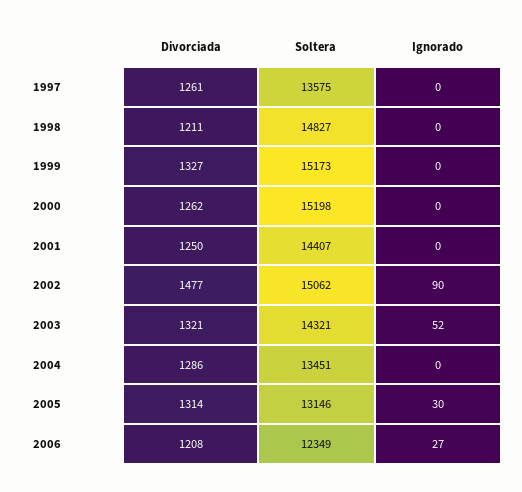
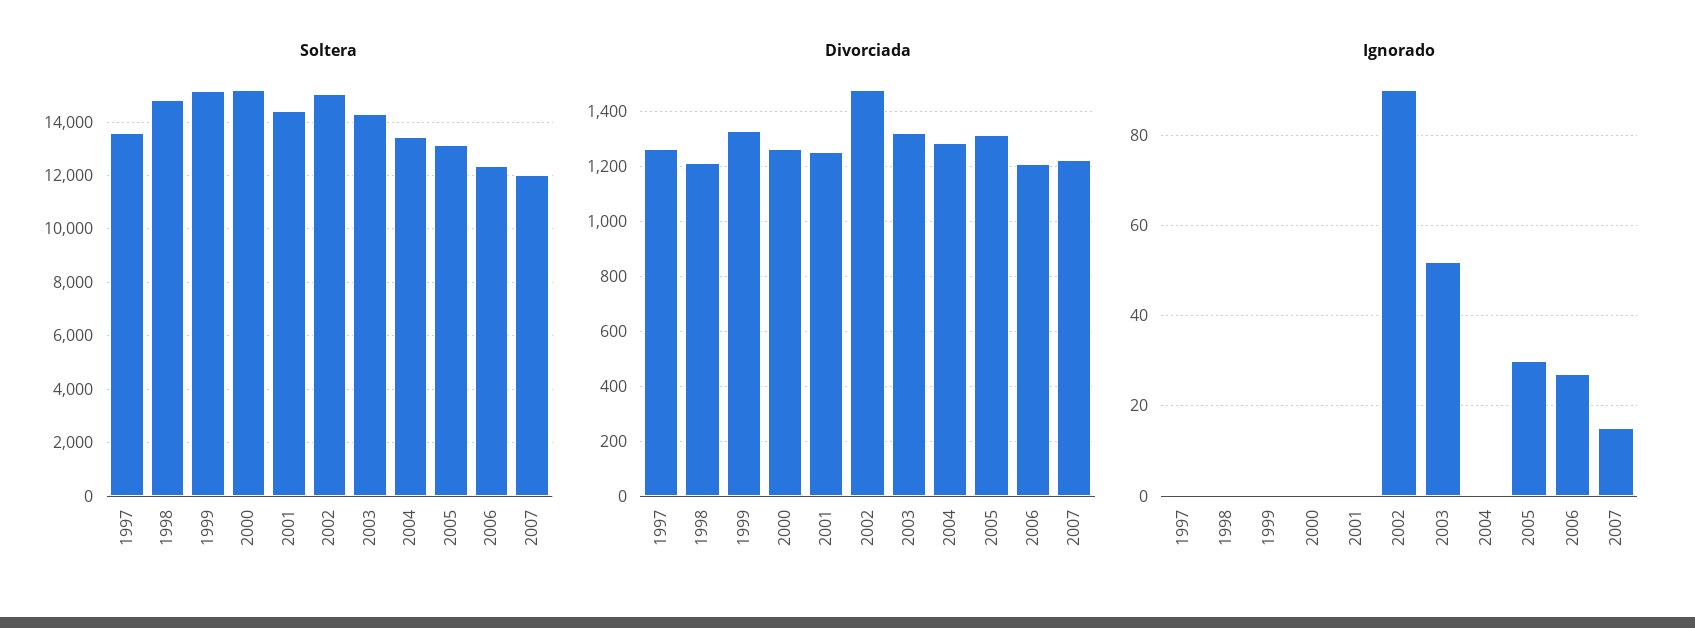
Soltera, 2007: none -> 12000
Divorciada, 2007: none -> 1225
Ignorado, 2007: none -> 15

